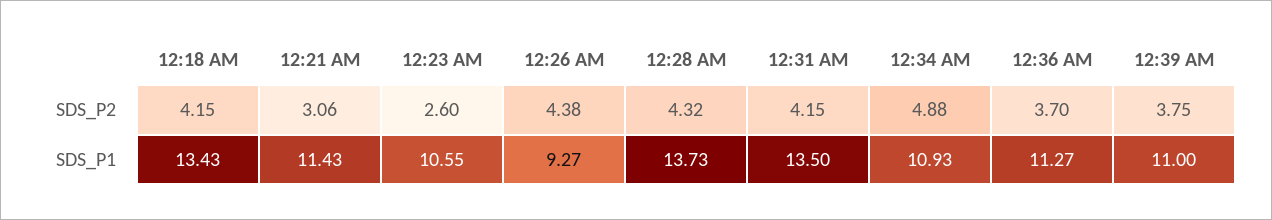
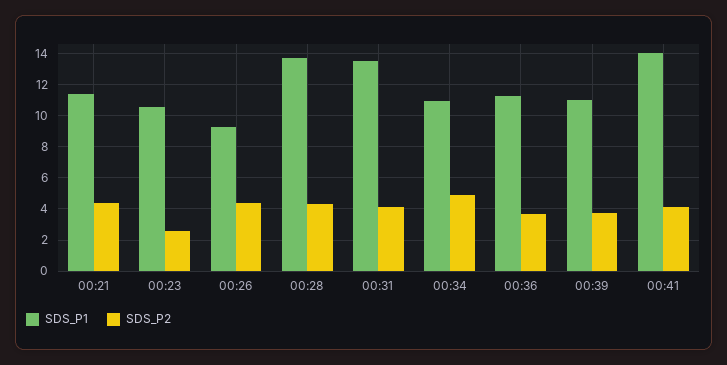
SDS_P2, 12:18 AM: 4.15 -> none
SDS_P2, 12:21 AM: 3.06 -> 4.5
SDS_P1, 12:18 AM: 13.43 -> none
SDS_P1, 00:41: none -> 14
SDS_P2, 00:41: none -> 4

